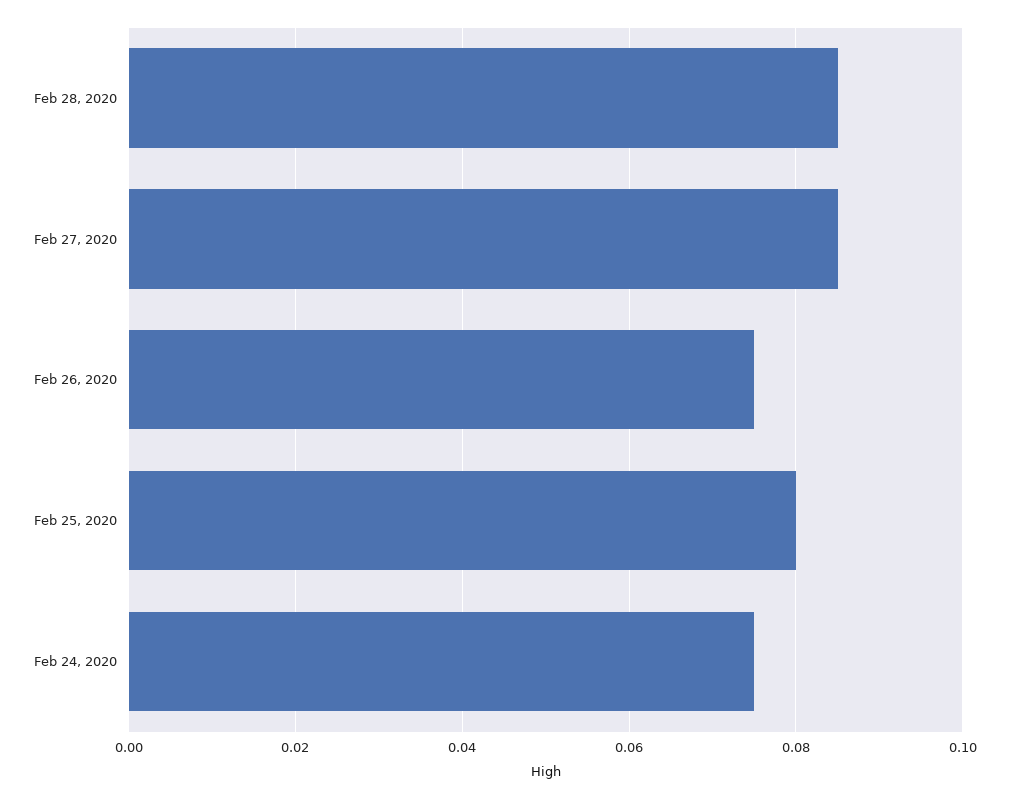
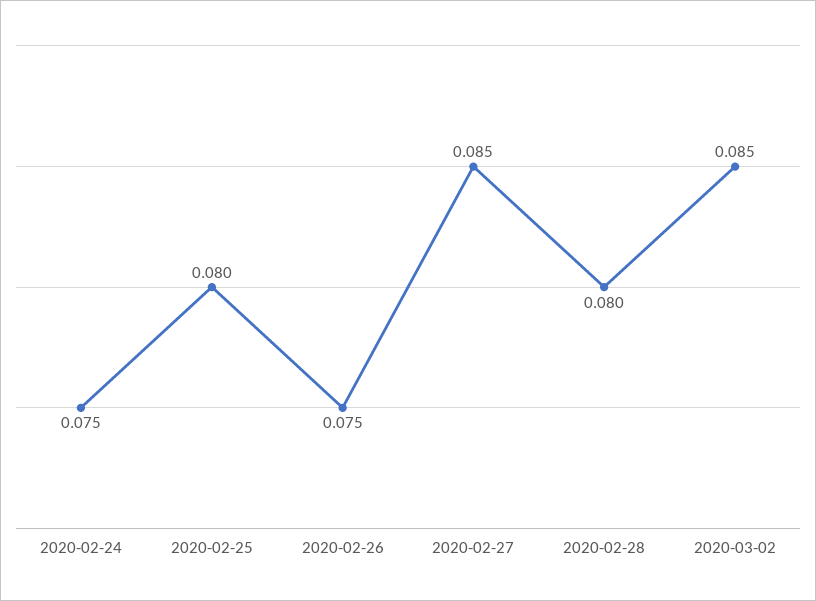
Feb 28, 2020: 0.085 -> 0.08
2020-03-02: none -> 0.085

